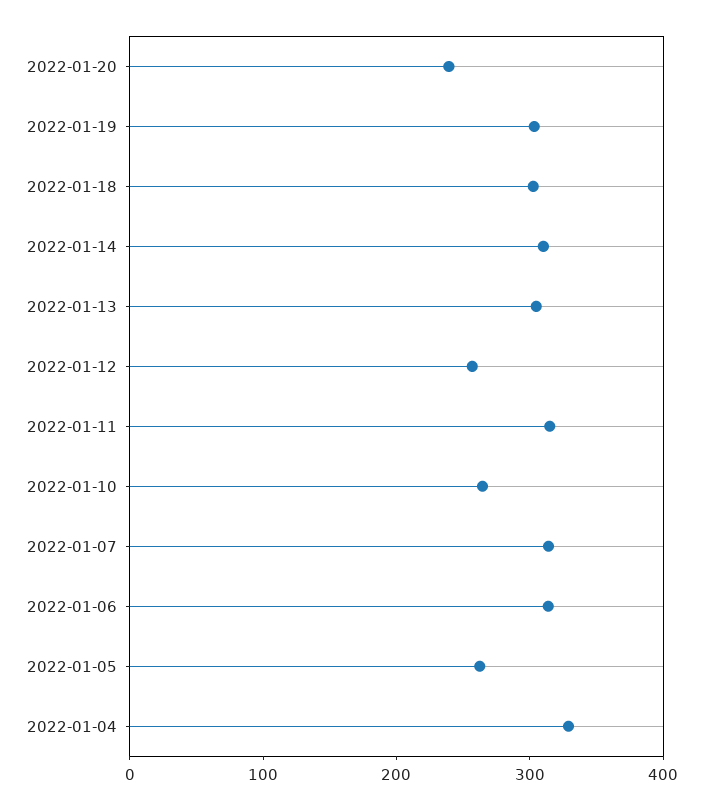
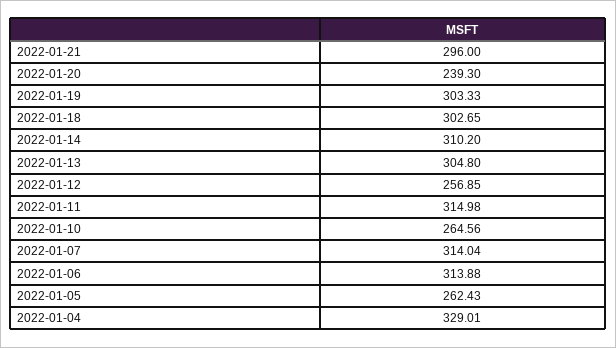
2022-01-21: none -> 296

